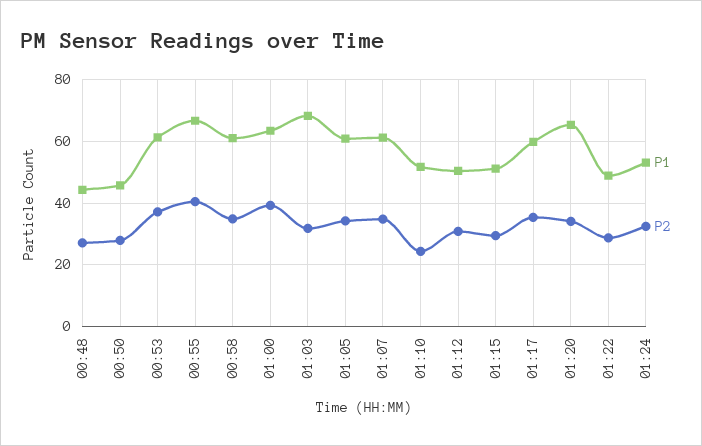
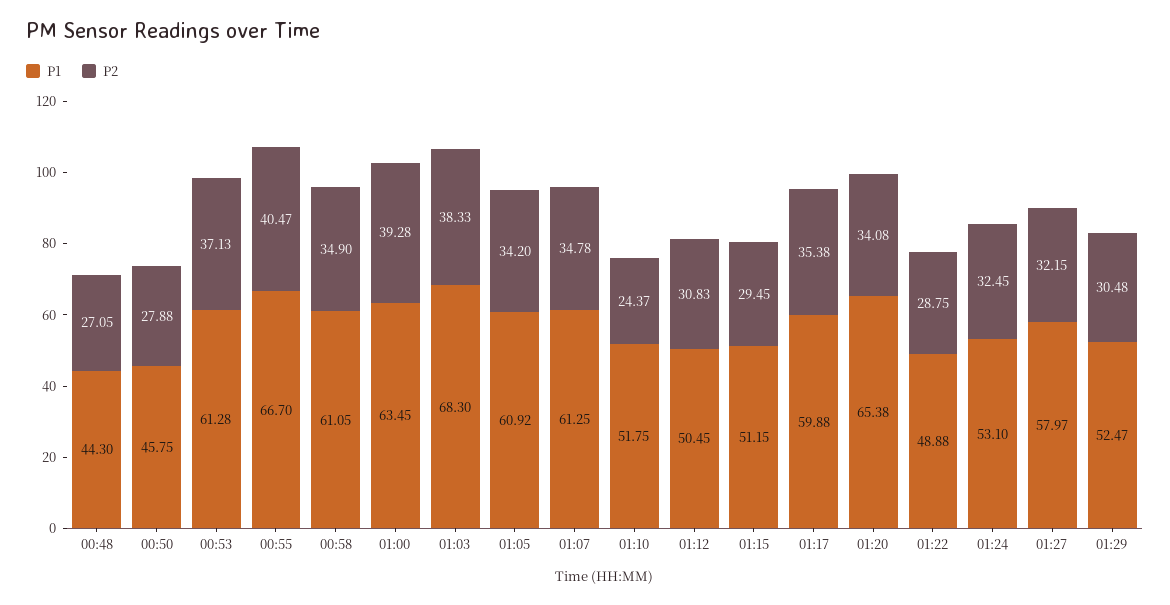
P2, 01:03: 32 -> 38.33
P1, 01:27: none -> 57.97
P2, 01:27: none -> 32.15
P1, 01:29: none -> 52.47
P2, 01:29: none -> 30.48

